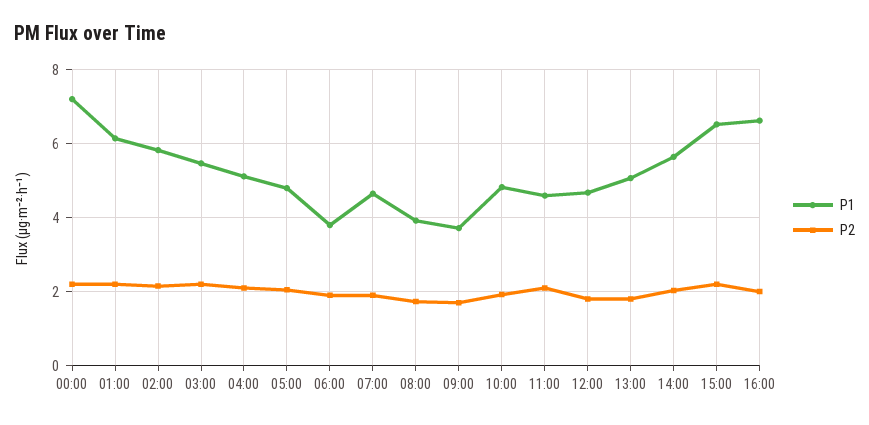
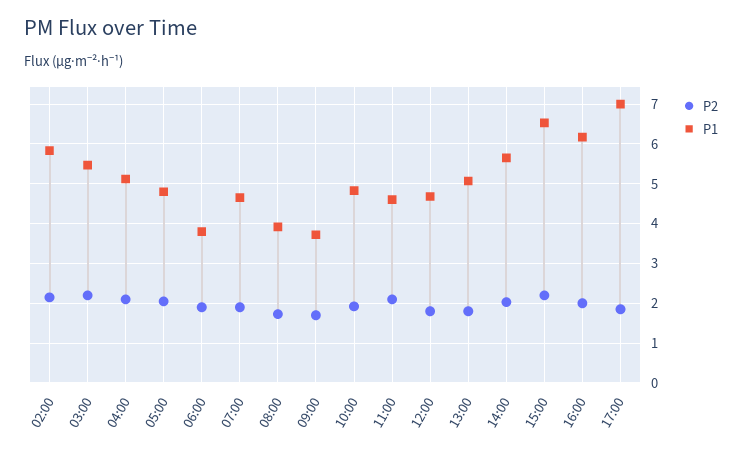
P1, 00:00: 7.2 -> none
P2, 00:00: 2.2 -> none
P1, 01:00: 6.2 -> none
P2, 01:00: 2.2 -> none
P1, 16:00: 6.6 -> 6.2
P2, 17:00: none -> 1.8
P1, 17:00: none -> 7

